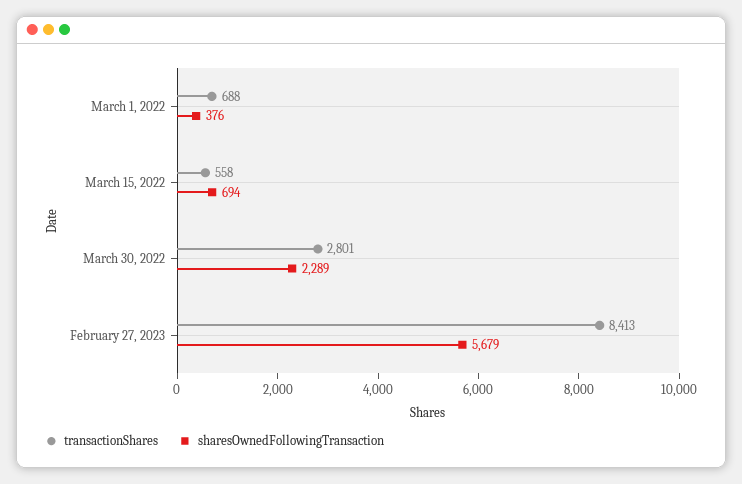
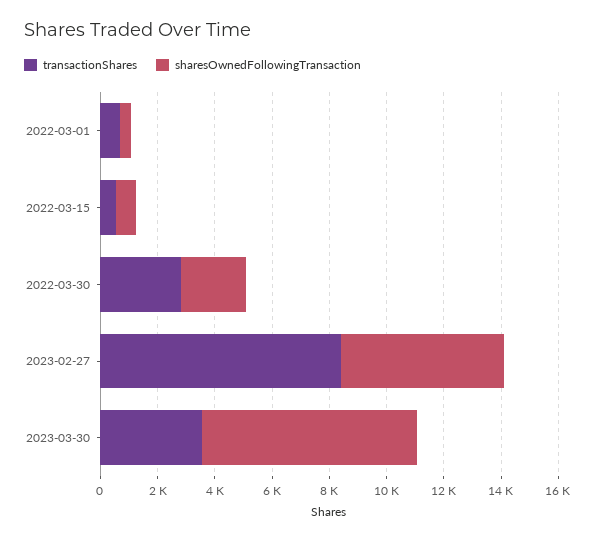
transactionShares, 2023-03-30: none -> 3500
sharesOwnedFollowingTransaction, 2023-03-30: none -> 7500

